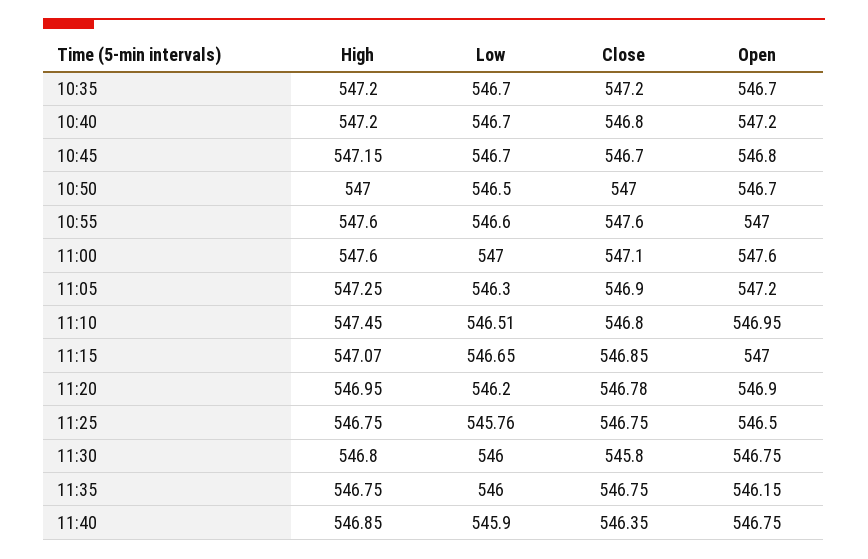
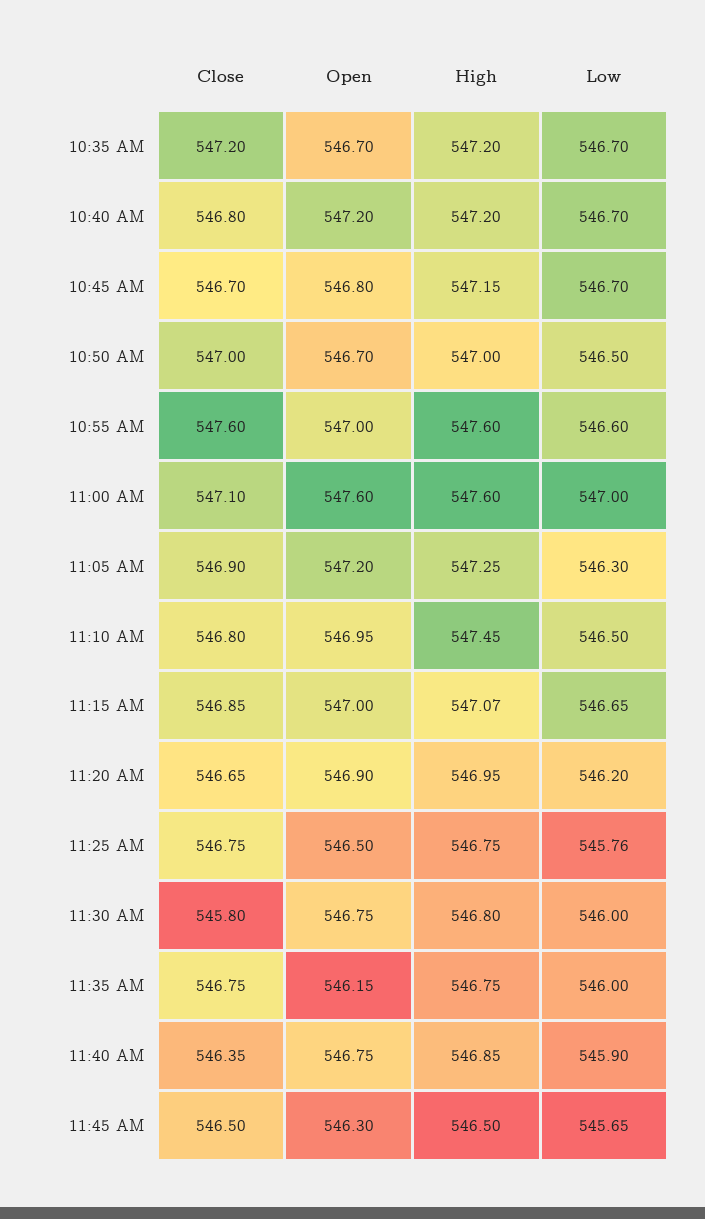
Low, 11:10: 546.51 -> 546.5
Close, 11:20: 546.78 -> 546.65
Close, 11:45 AM: none -> 546.5
Open, 11:45 AM: none -> 546.3
High, 11:45 AM: none -> 546.5
Low, 11:45 AM: none -> 545.65

